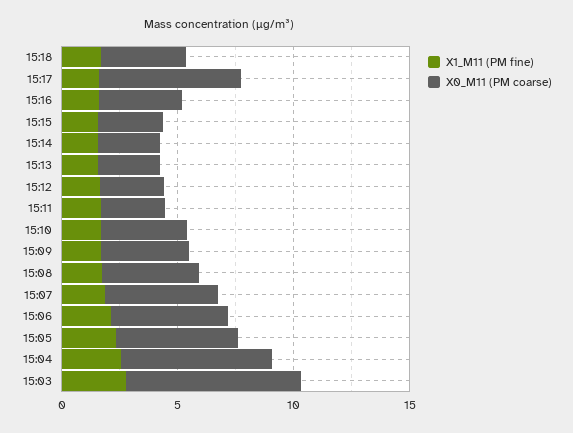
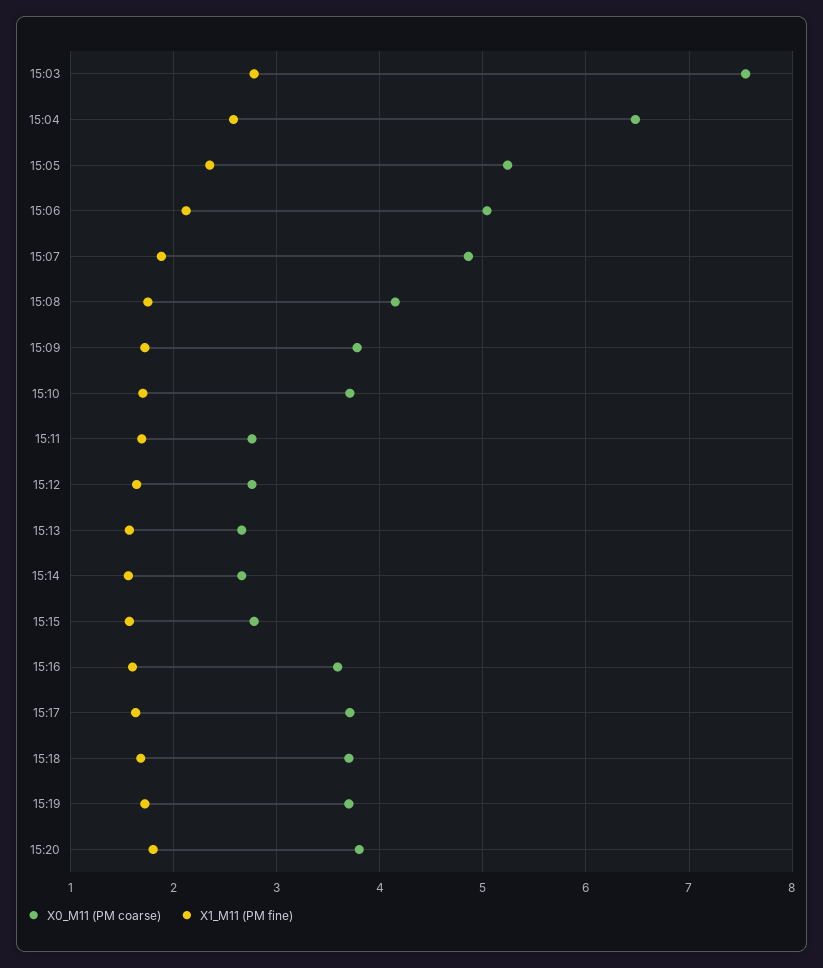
X0_M11 (PM coarse), 15:17: 6 -> 3.7
X0_M11 (PM coarse), 15:19: none -> 3.7
X1_M11 (PM fine), 15:19: none -> 1.7
X0_M11 (PM coarse), 15:20: none -> 3.8
X1_M11 (PM fine), 15:20: none -> 1.8

